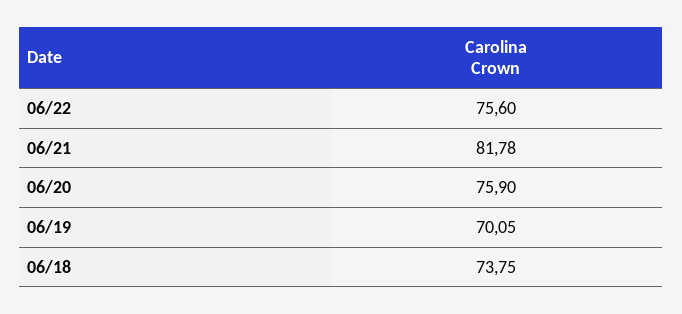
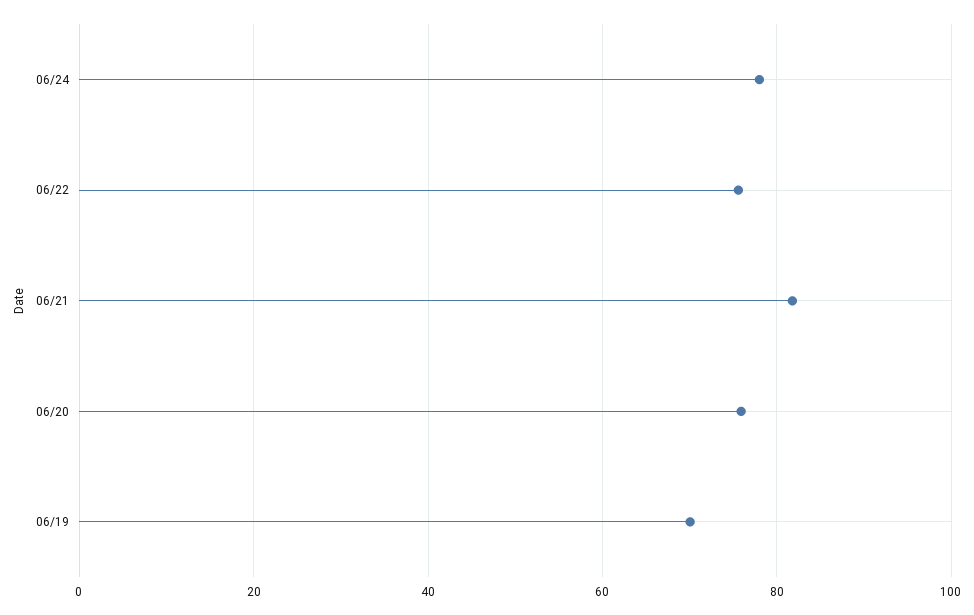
06/18: 73.75 -> none
06/24: none -> 78

